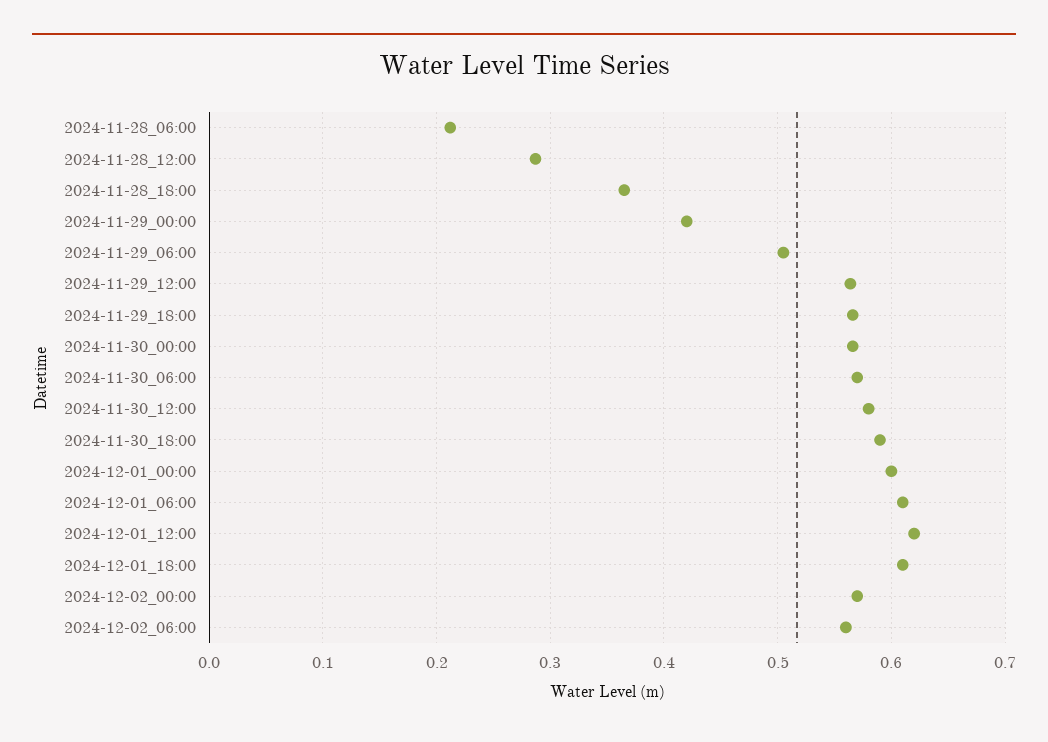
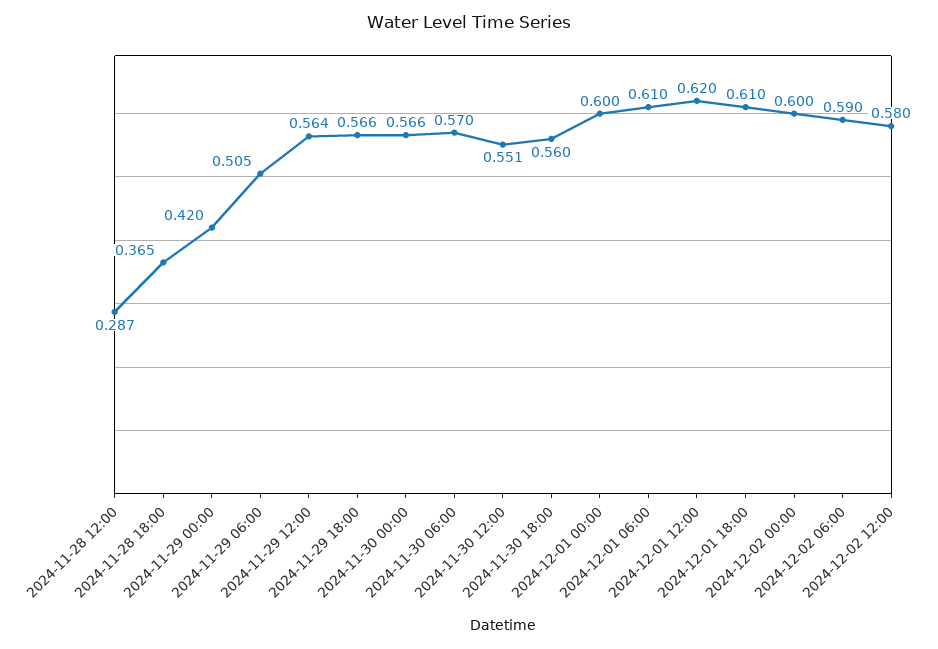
2024-11-28_06:00: 0.21 -> none
2024-11-30_12:00: 0.58 -> 0.551
2024-11-30_18:00: 0.59 -> 0.56
2024-12-02_00:00: 0.57 -> 0.6
2024-12-02_06:00: 0.56 -> 0.59
2024-12-02 12:00: none -> 0.58

